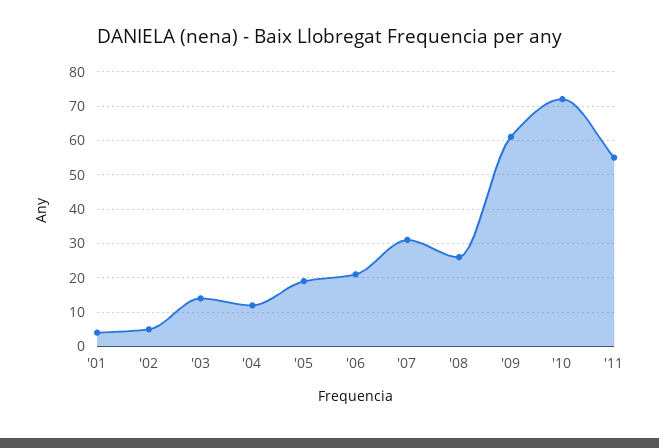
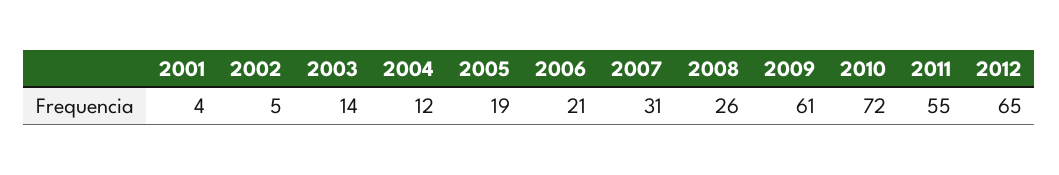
2012: none -> 65

